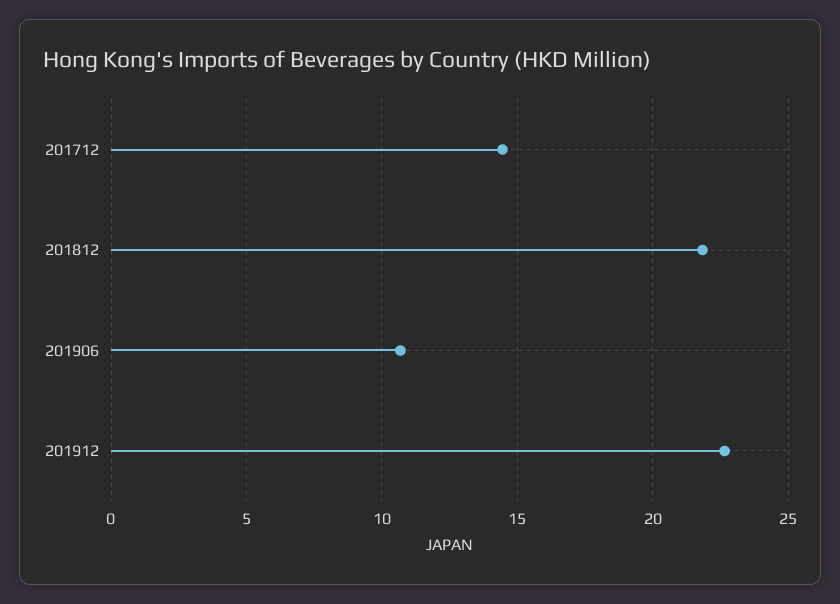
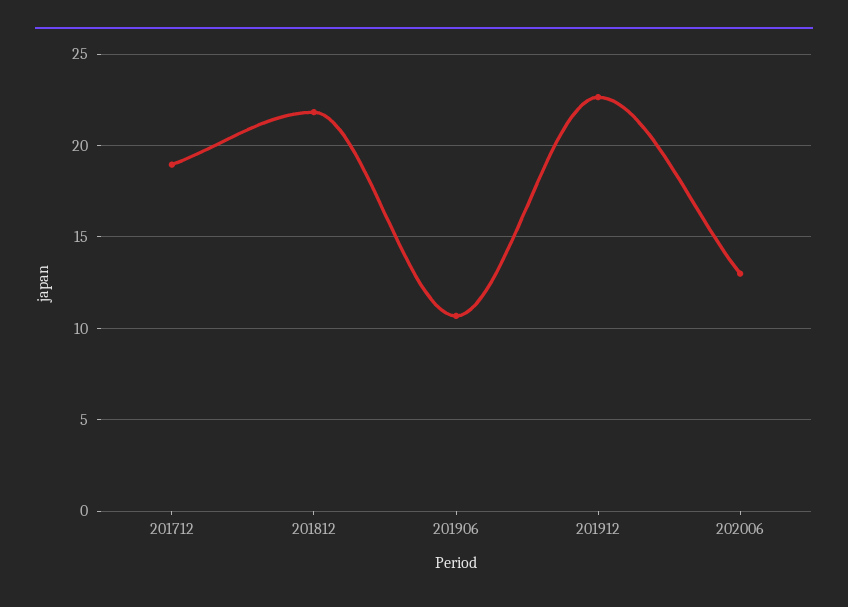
201712: 14.5 -> 19
202006: none -> 13

